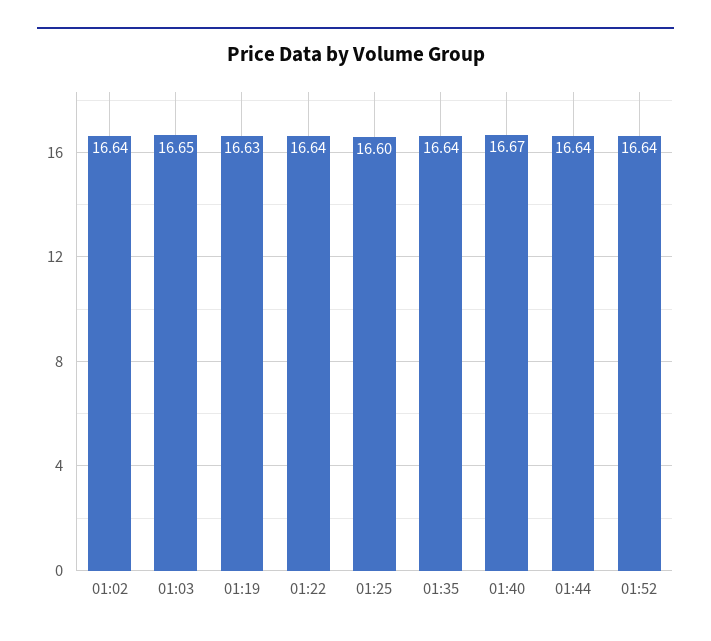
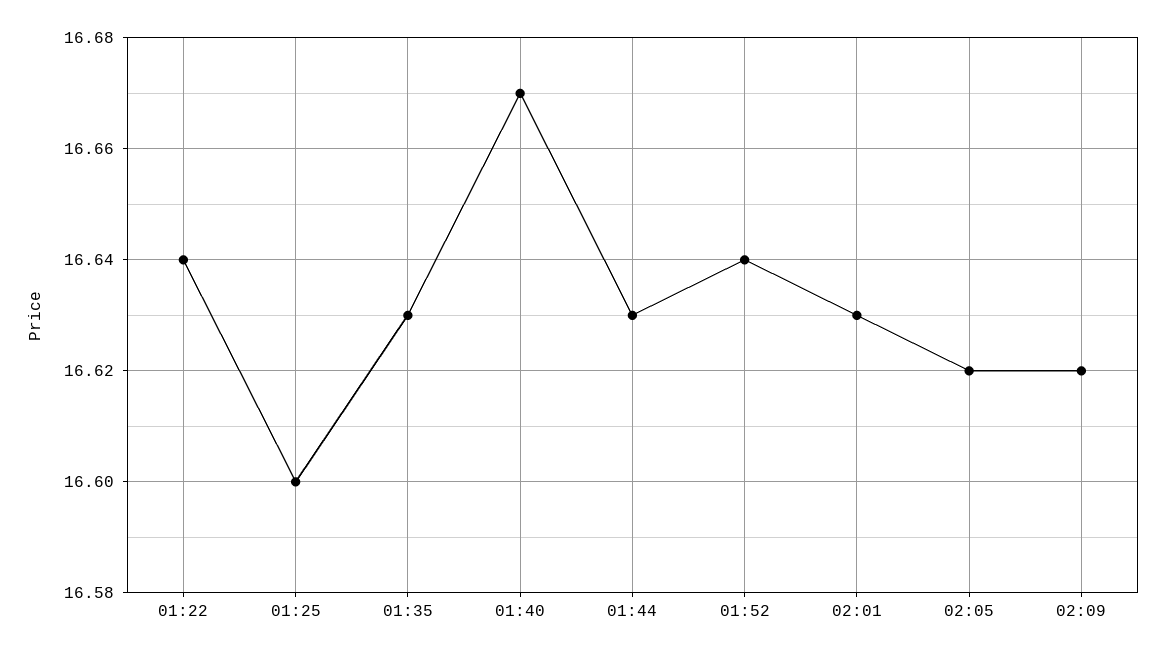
01:02: 16.64 -> none
01:03: 16.65 -> none
01:19: 16.63 -> none
01:35: 16.64 -> 16.63
01:44: 16.64 -> 16.63
02:01: none -> 16.63
02:05: none -> 16.62
02:09: none -> 16.62

